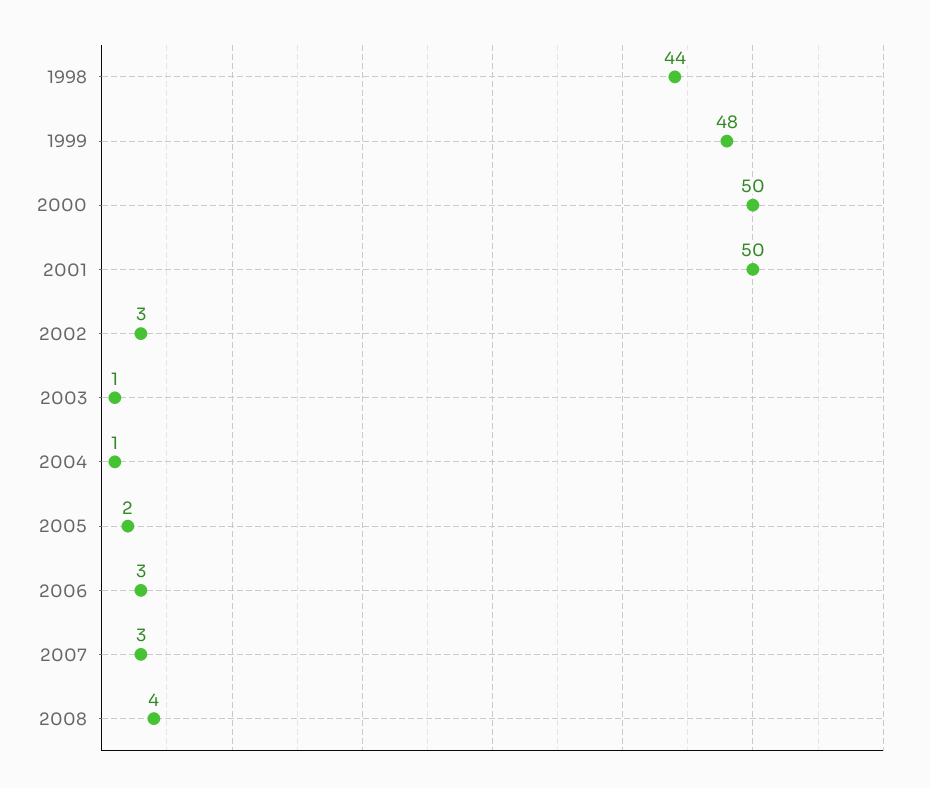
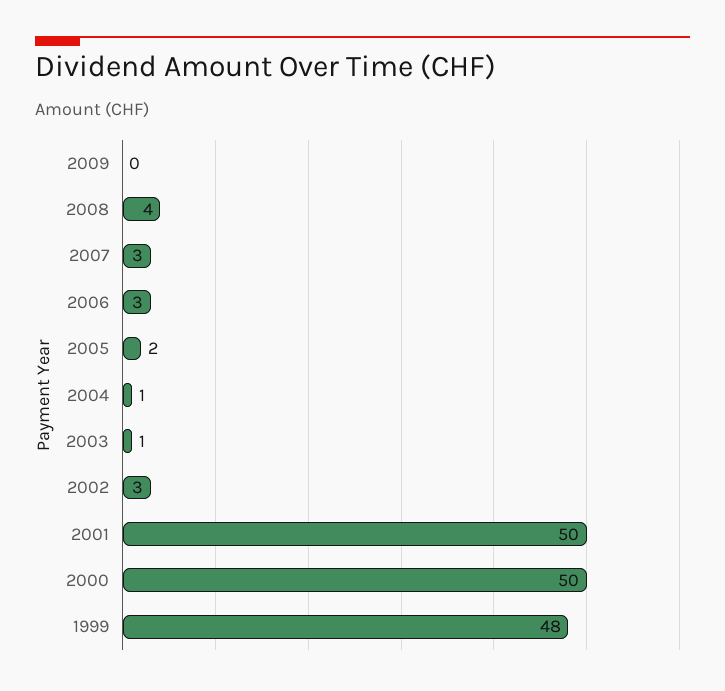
1998: 44 -> none
2009: none -> 0

